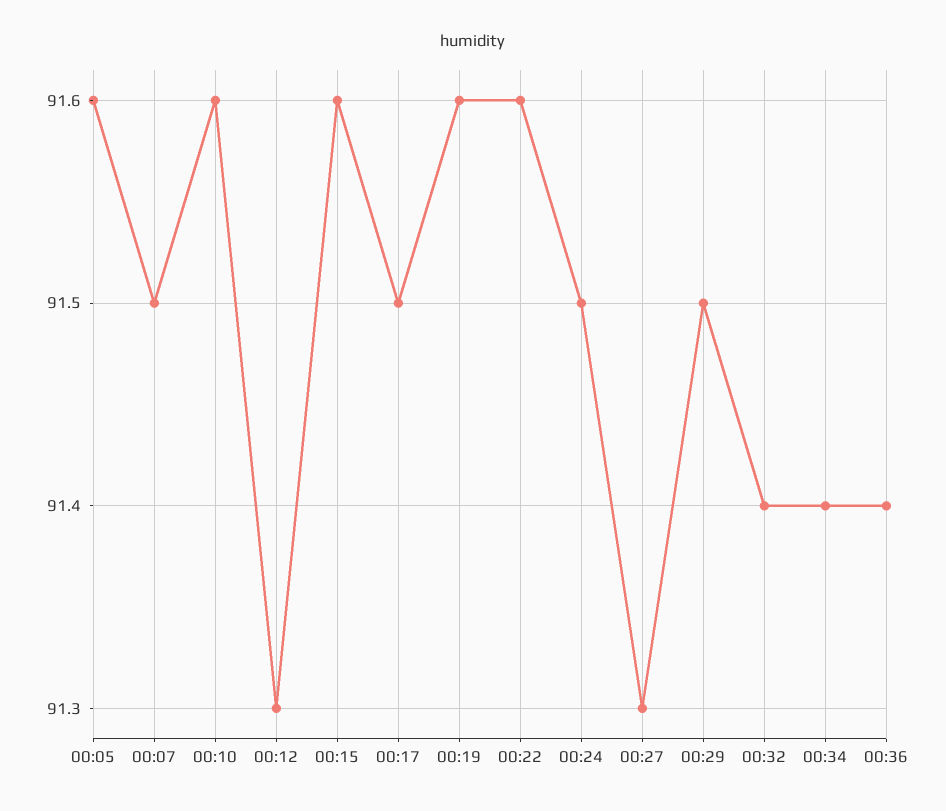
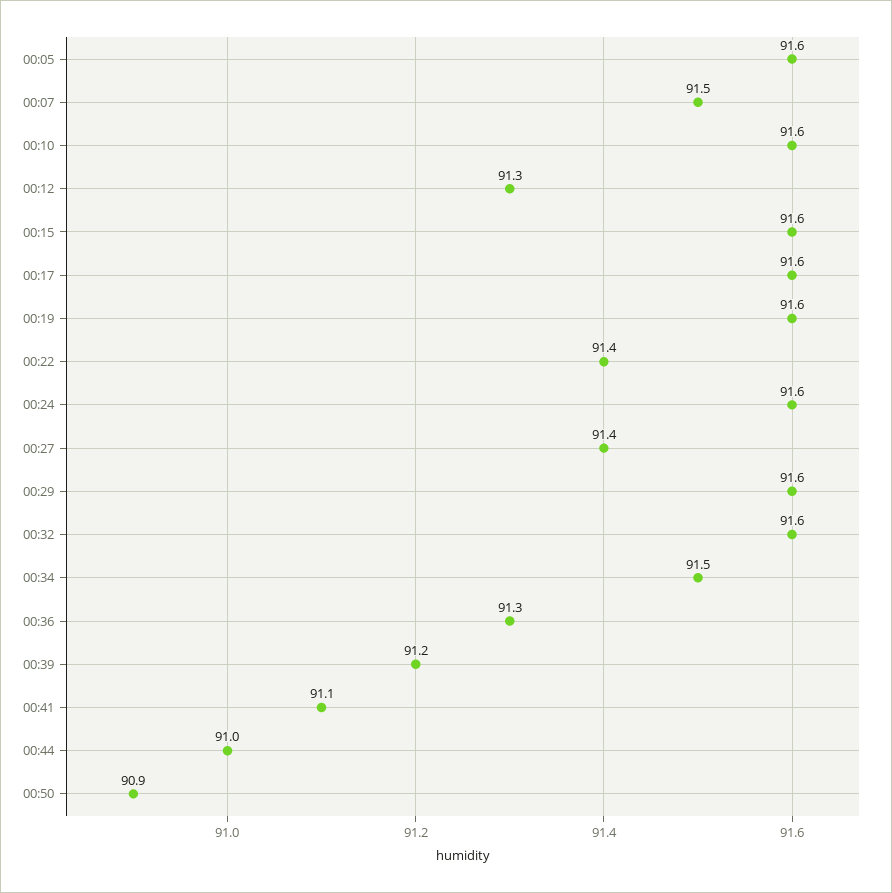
00:17: 91.5 -> 91.6
00:22: 91.6 -> 91.4
00:24: 91.5 -> 91.6
00:27: 91.3 -> 91.4
00:29: 91.5 -> 91.6
00:32: 91.4 -> 91.6
00:34: 91.4 -> 91.5
00:36: 91.4 -> 91.3
00:39: none -> 91.2
00:41: none -> 91.1
00:44: none -> 91
00:50: none -> 90.9

